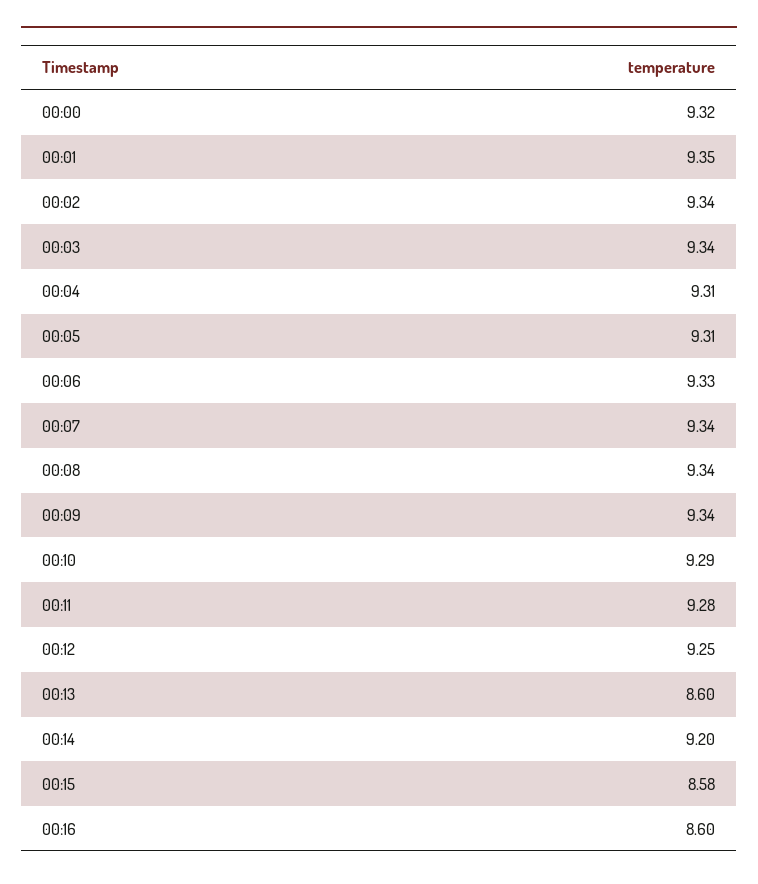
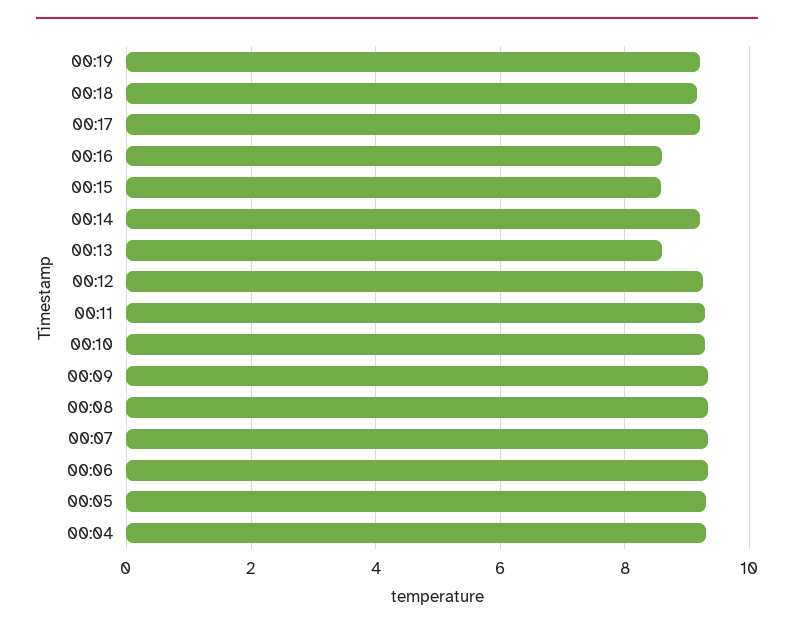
00:00: 9.32 -> none
00:01: 9.35 -> none
00:02: 9.34 -> none
00:03: 9.34 -> none
00:19: none -> 9.2
00:18: none -> 9.2
00:17: none -> 9.2

